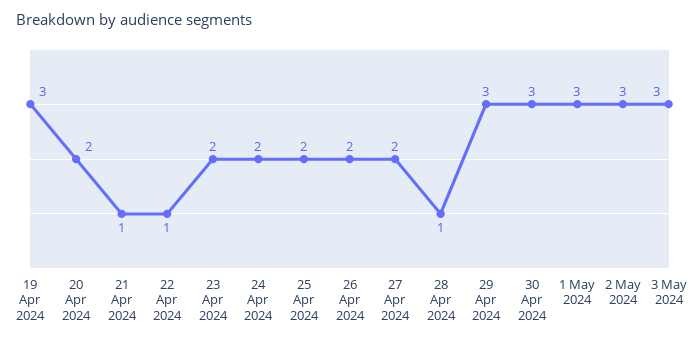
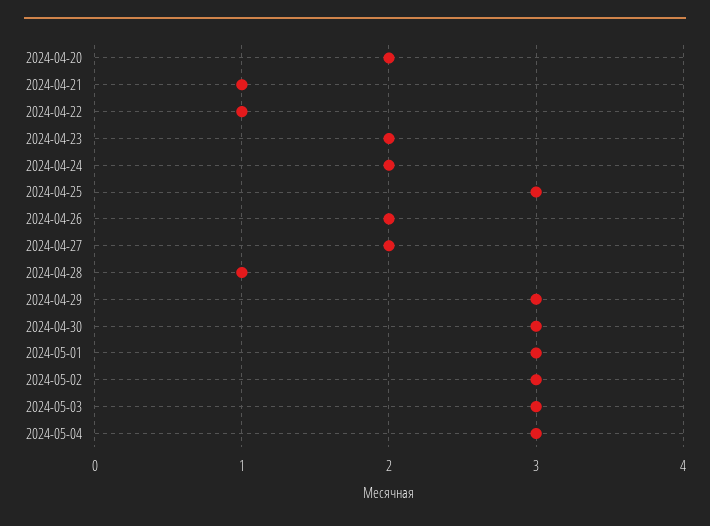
19 Apr 2024: 3 -> none
25 Apr 2024: 2 -> 3
2024-05-04: none -> 3

